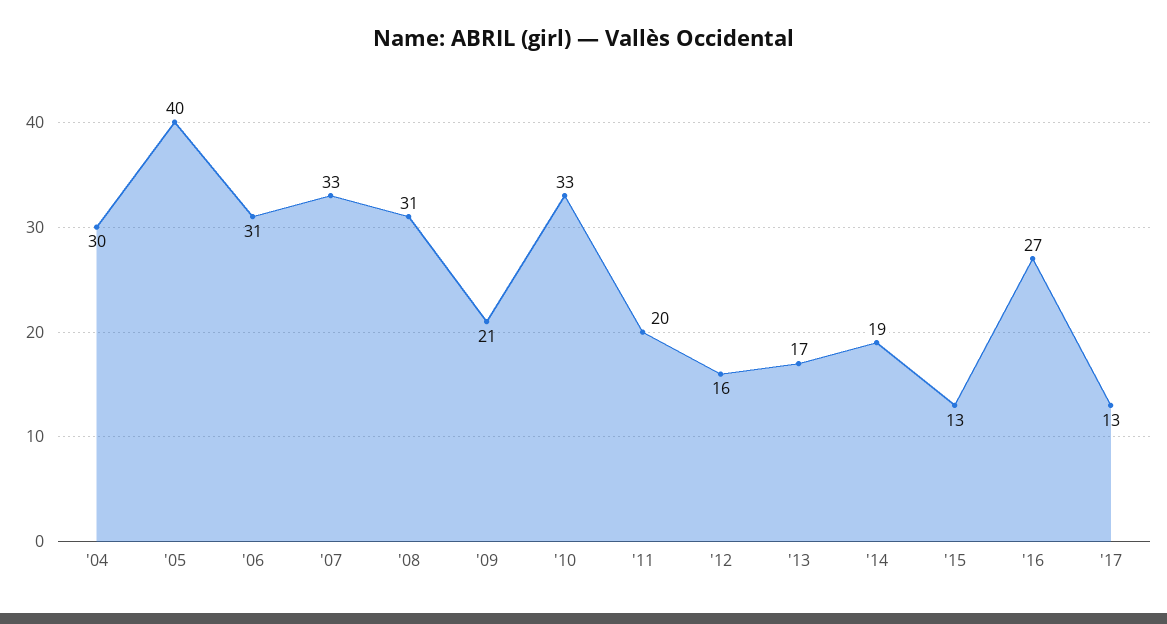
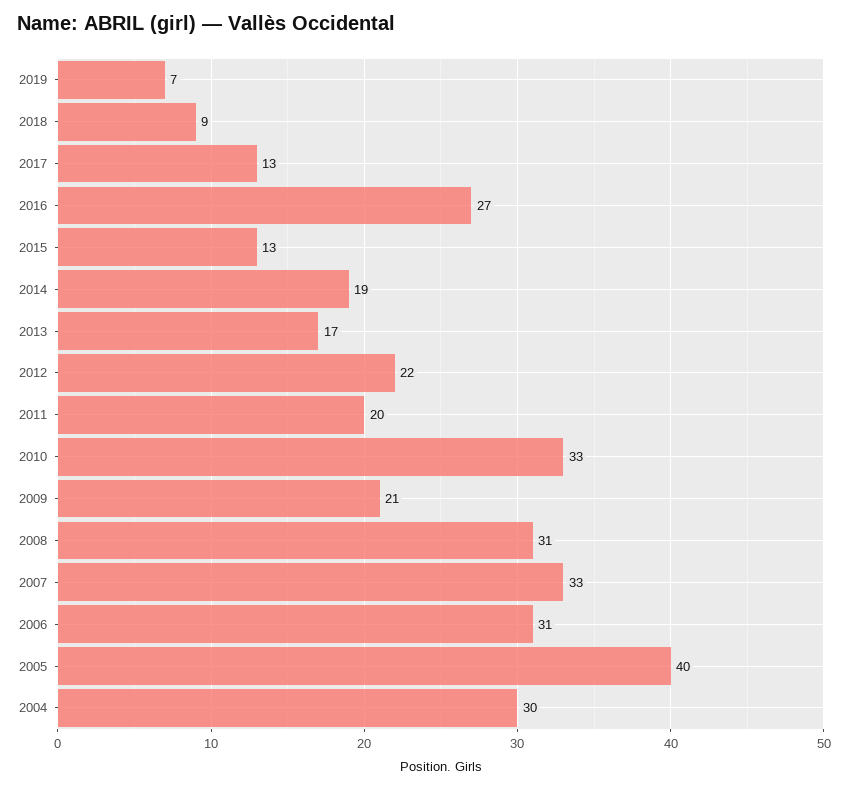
'12: 16 -> 22
2019: none -> 7
2018: none -> 9

